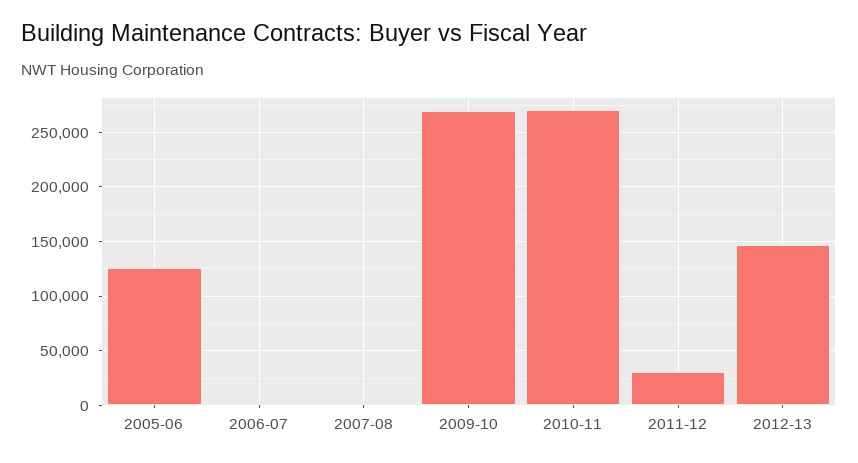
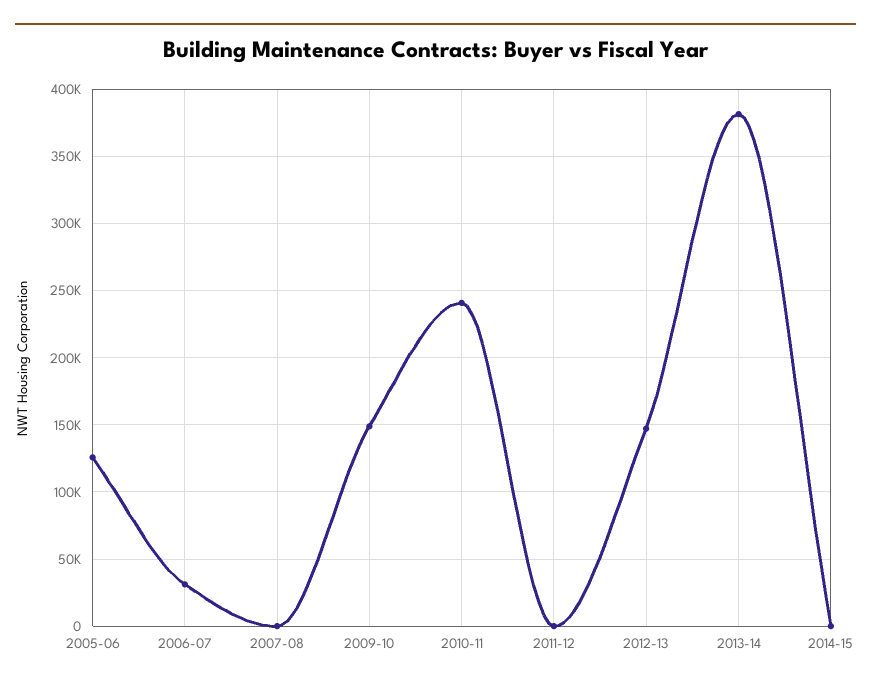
2006-07: 0 -> 30000
2009-10: 270000 -> 150000
2010-11: 270000 -> 240000
2011-12: 30000 -> 0
2013-14: none -> 380000
2014-15: none -> 0

